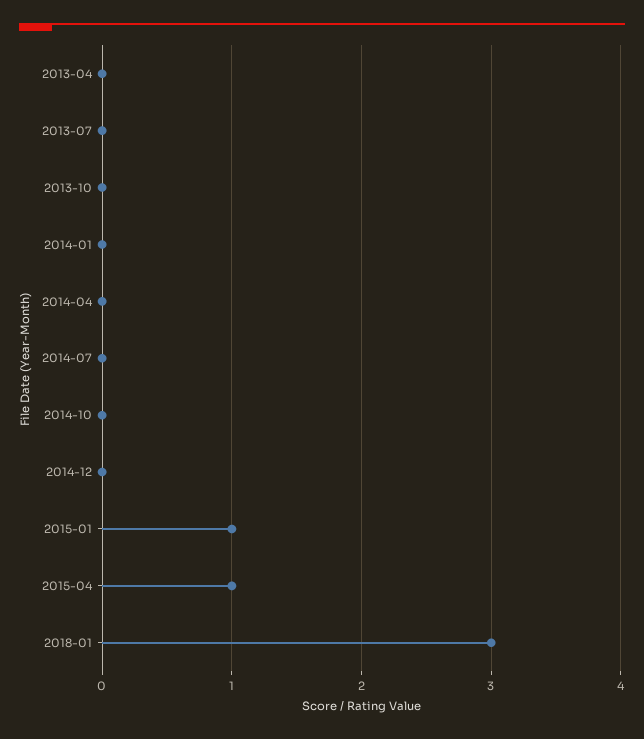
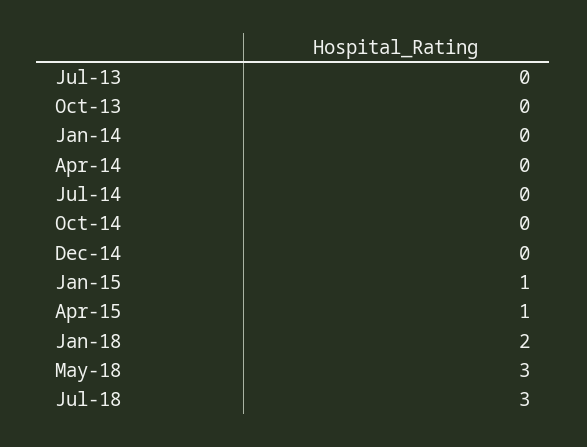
2013-04: 0 -> none
2018-01: 3 -> 2
May-18: none -> 3
Jul-18: none -> 3

